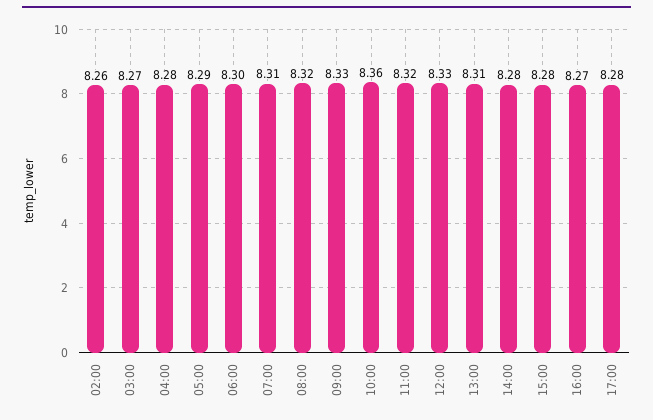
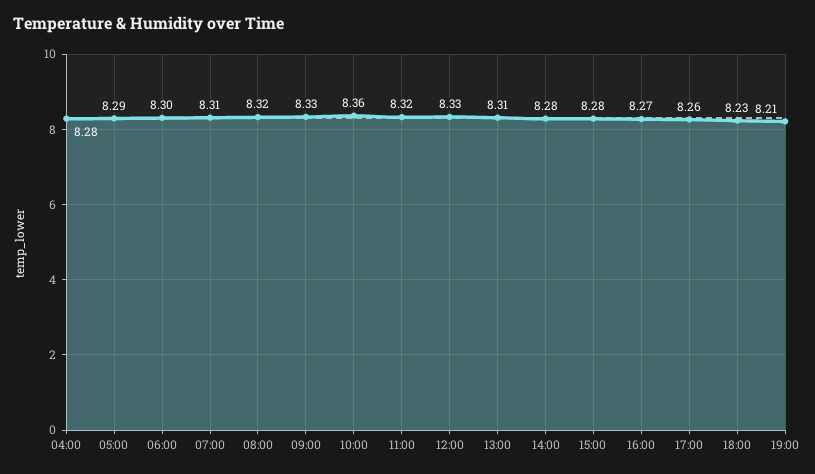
02:00: 8.26 -> none
03:00: 8.27 -> none
17:00: 8.28 -> 8.26
18:00: none -> 8.23
19:00: none -> 8.21

